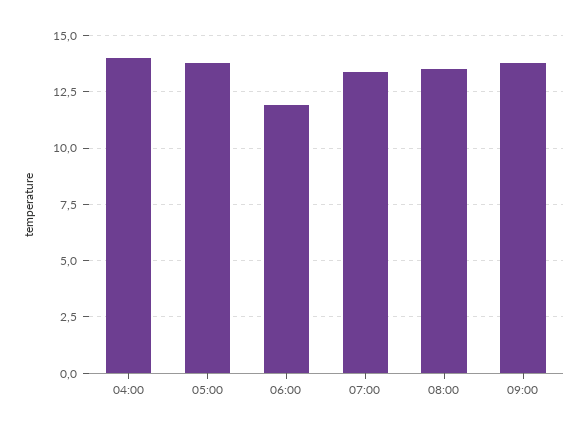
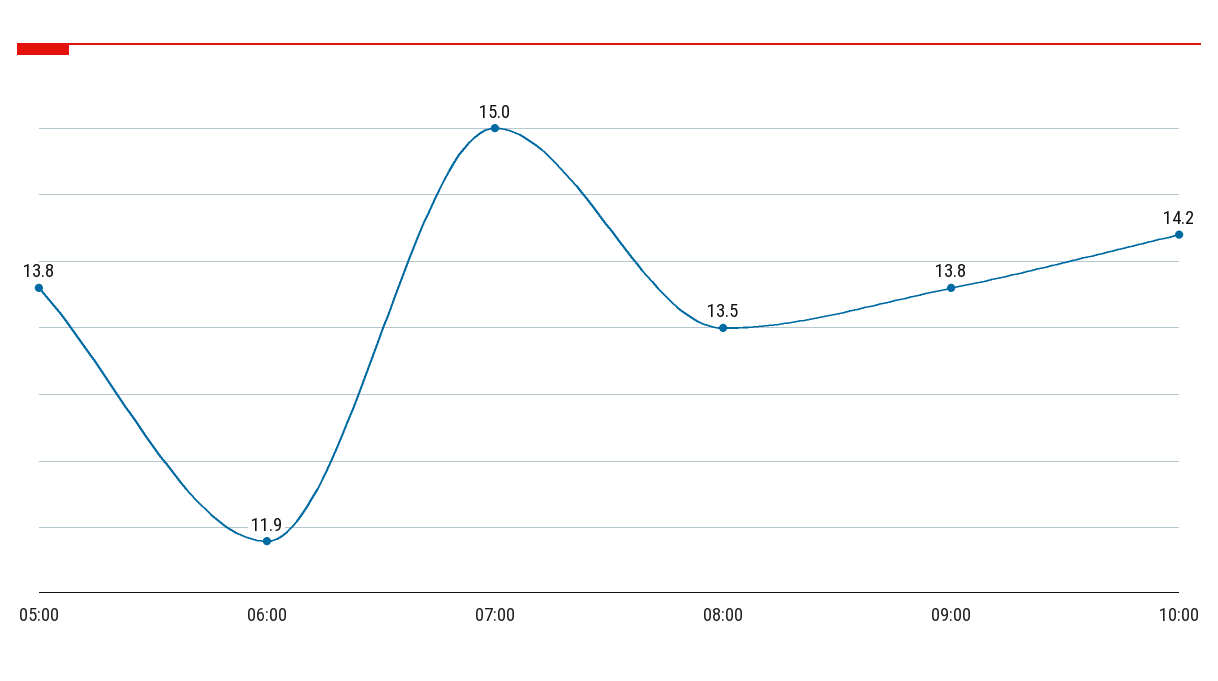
04:00: 14 -> none
07:00: 13.5 -> 15
10:00: none -> 14.2

